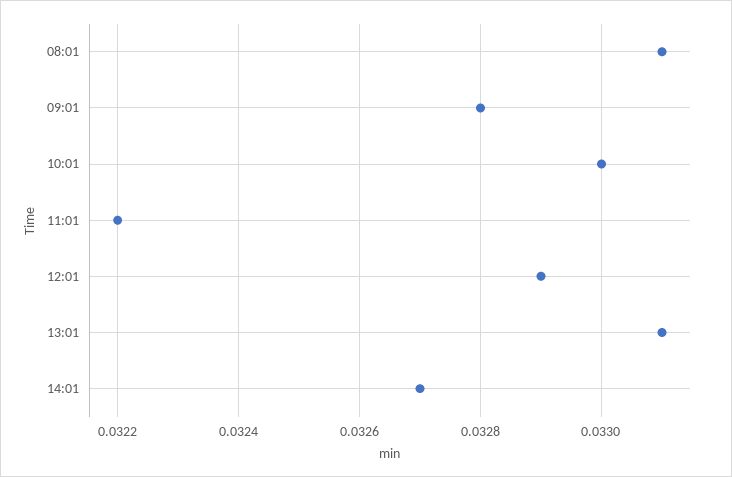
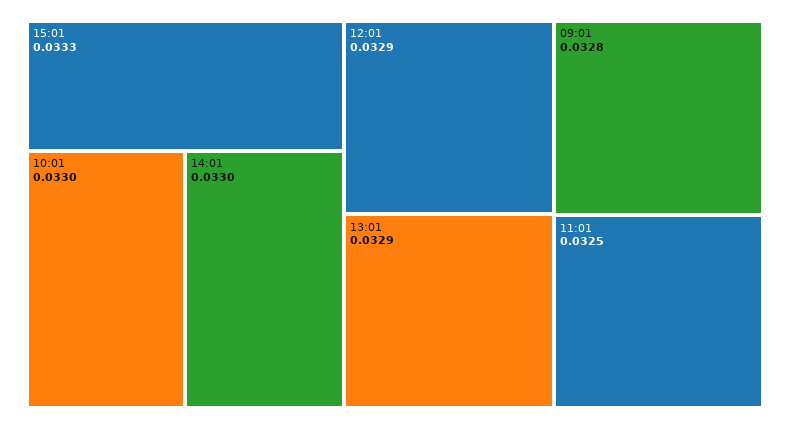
08:01: 0.0331 -> none
11:01: 0.0322 -> 0.0325
13:01: 0.0331 -> 0.0329
14:01: 0.0327 -> 0.033
15:01: none -> 0.0333

